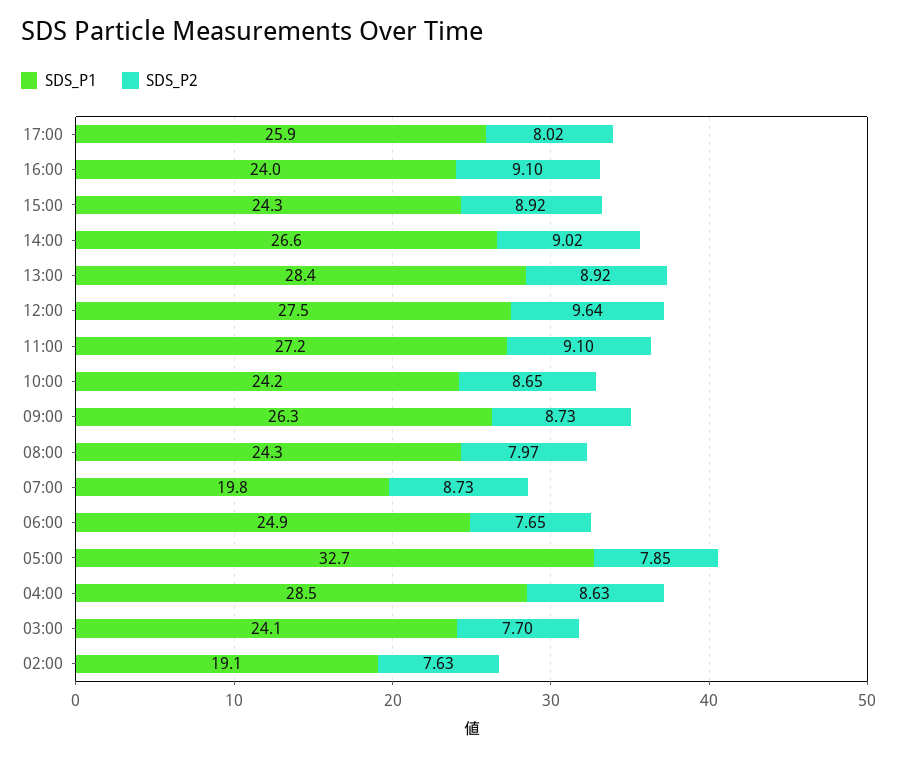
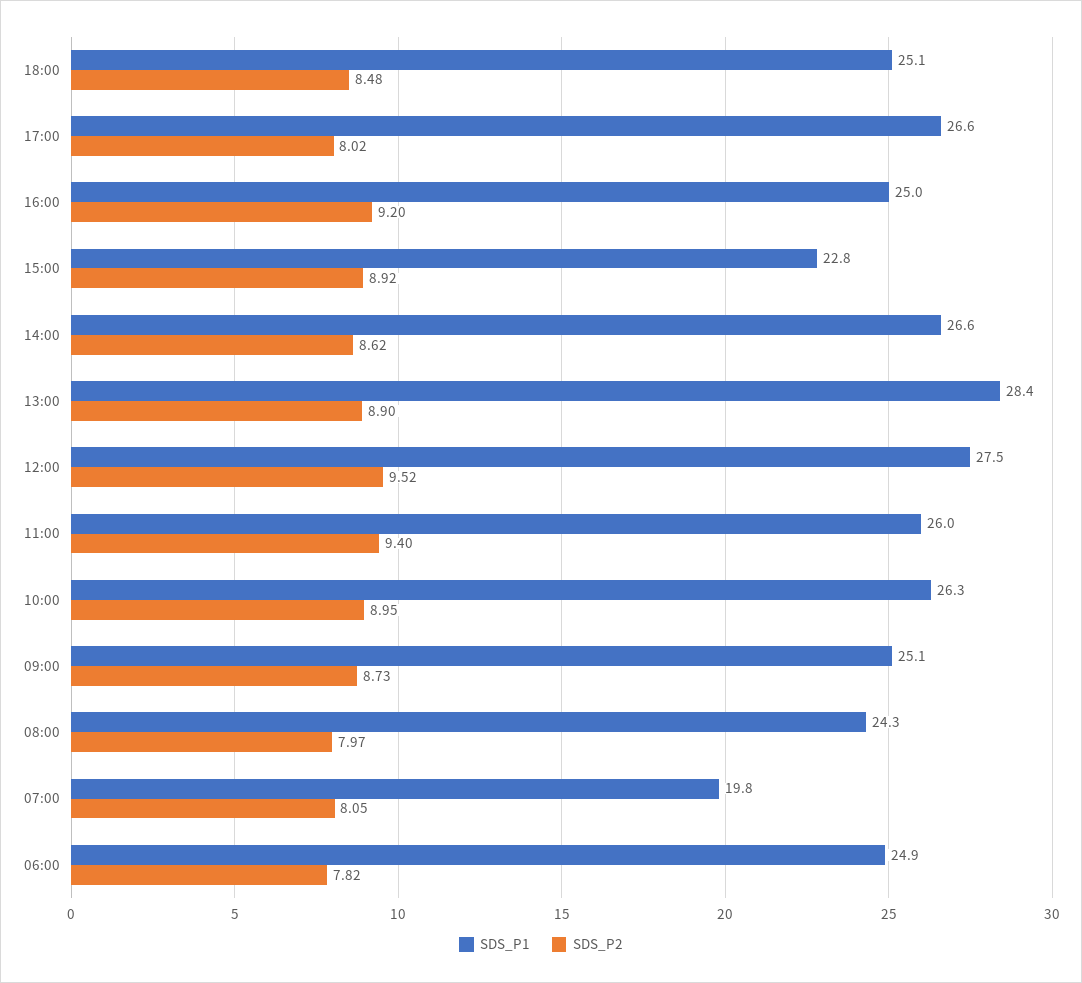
SDS_P1, 17:00: 25.9 -> 26.6
SDS_P1, 16:00: 24 -> 25
SDS_P2, 16:00: 9.1 -> 9.2
SDS_P1, 15:00: 24.3 -> 22.8
SDS_P2, 14:00: 9.02 -> 8.62
SDS_P2, 13:00: 8.92 -> 8.9
SDS_P2, 12:00: 9.64 -> 9.52
SDS_P1, 11:00: 27.2 -> 26
SDS_P2, 11:00: 9.1 -> 9.4
SDS_P1, 10:00: 24.2 -> 26.3
SDS_P2, 10:00: 8.65 -> 8.95
SDS_P1, 09:00: 26.3 -> 25.1
SDS_P2, 07:00: 8.73 -> 8.05
SDS_P2, 06:00: 7.65 -> 7.82
SDS_P1, 05:00: 32.7 -> none
SDS_P2, 05:00: 7.85 -> none
SDS_P1, 04:00: 28.5 -> none
SDS_P2, 04:00: 8.63 -> none
SDS_P1, 03:00: 24.1 -> none
SDS_P2, 03:00: 7.7 -> none
SDS_P1, 02:00: 19.1 -> none
SDS_P2, 02:00: 7.63 -> none
SDS_P1, 18:00: none -> 25.1
SDS_P2, 18:00: none -> 8.48

